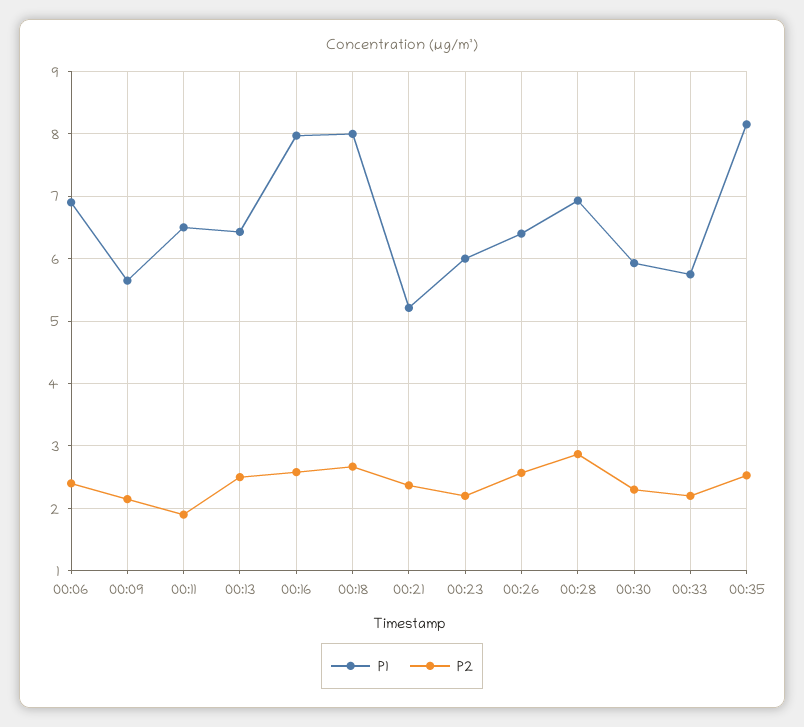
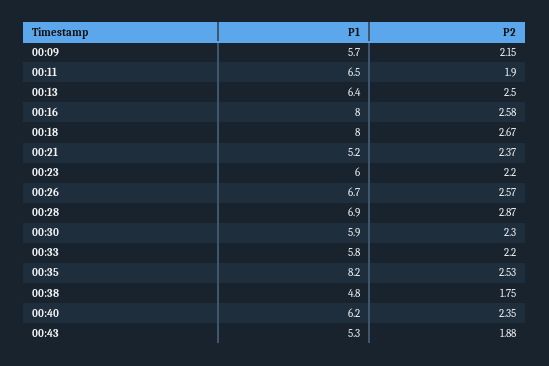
P1, 00:06: 6.9 -> none
P2, 00:06: 2.4 -> none
P1, 00:26: 6.4 -> 6.7
P1, 00:38: none -> 4.8
P2, 00:38: none -> 1.75
P1, 00:40: none -> 6.2
P2, 00:40: none -> 2.35
P1, 00:43: none -> 5.3
P2, 00:43: none -> 1.88

